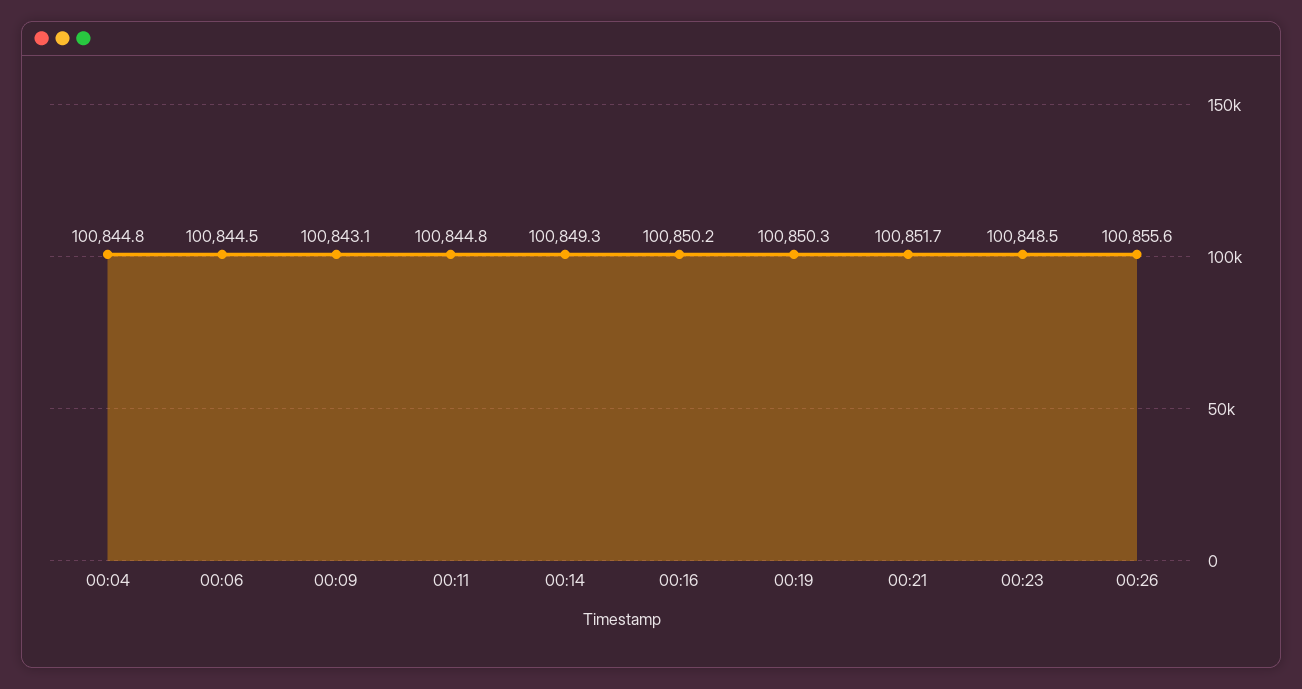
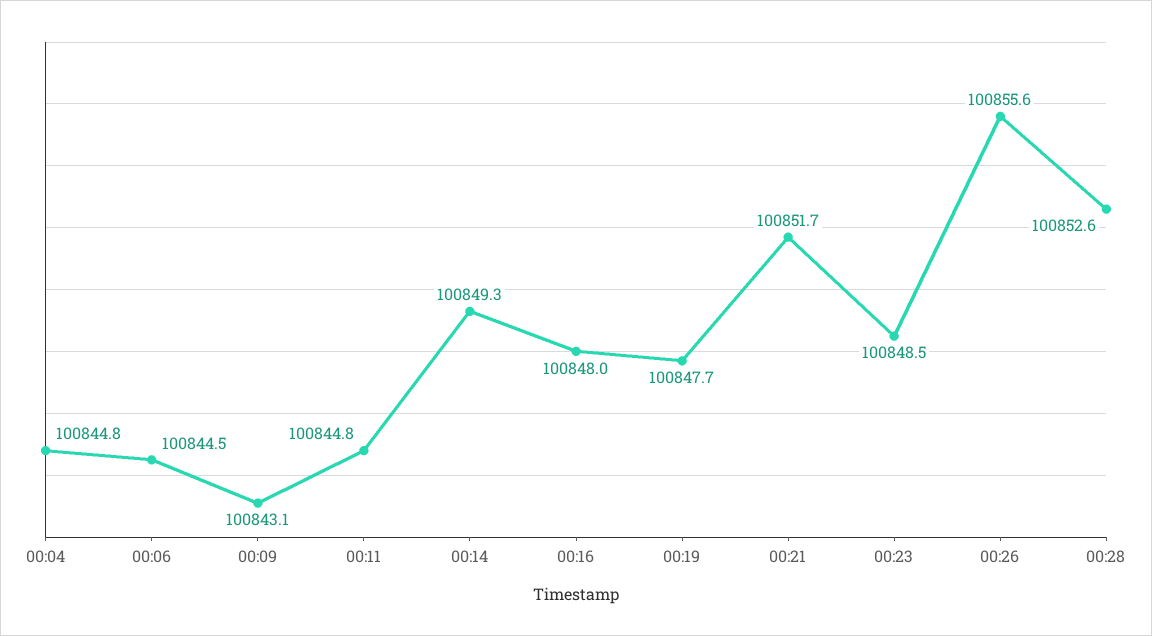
00:16: 100850.2 -> 100848
00:19: 100850.3 -> 100847.7
00:28: none -> 100852.6

